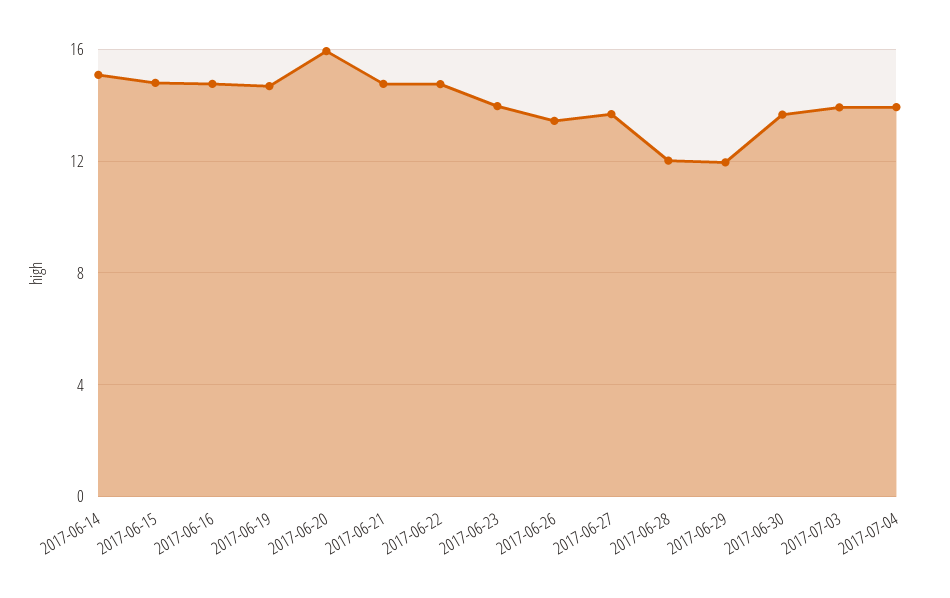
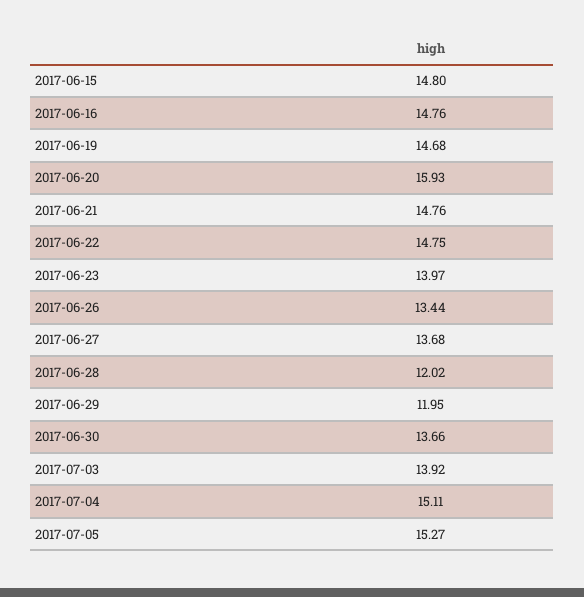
2017-06-14: 15 -> none
2017-07-04: 14 -> 15.11
2017-07-05: none -> 15.27

